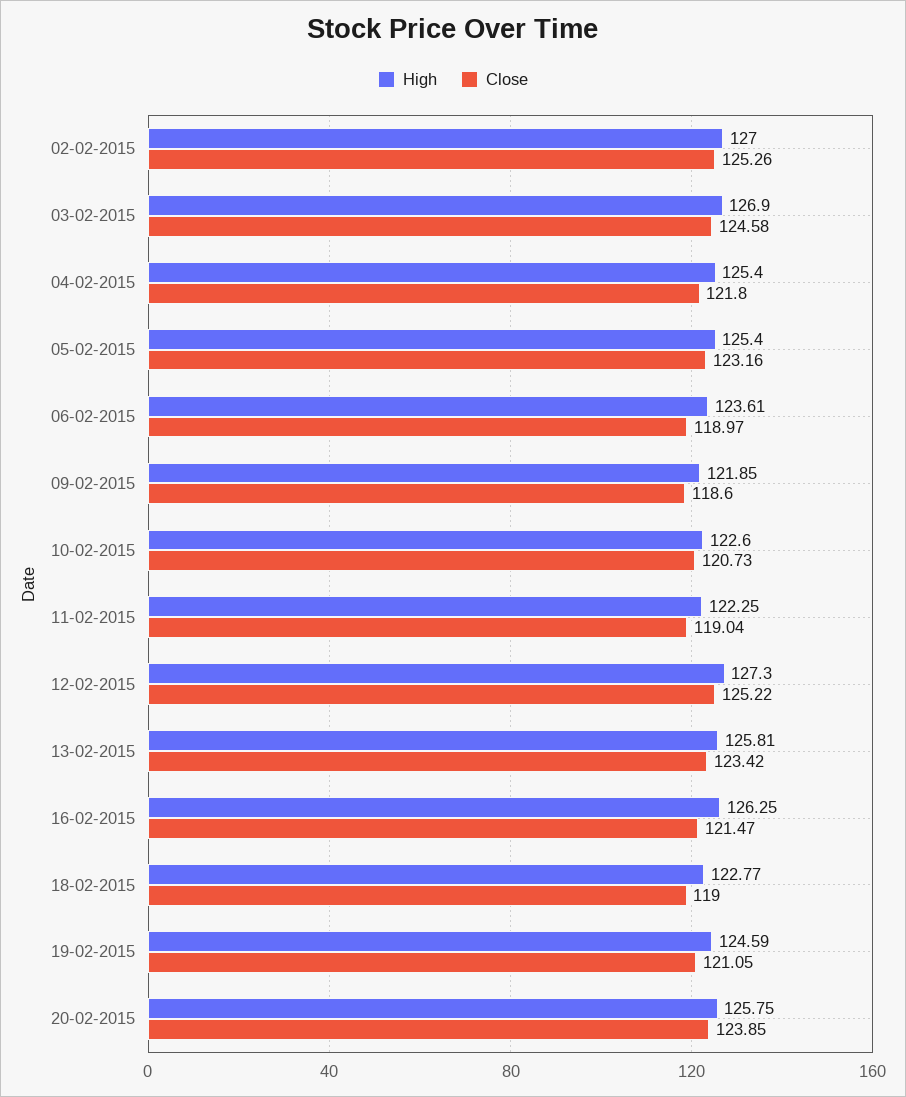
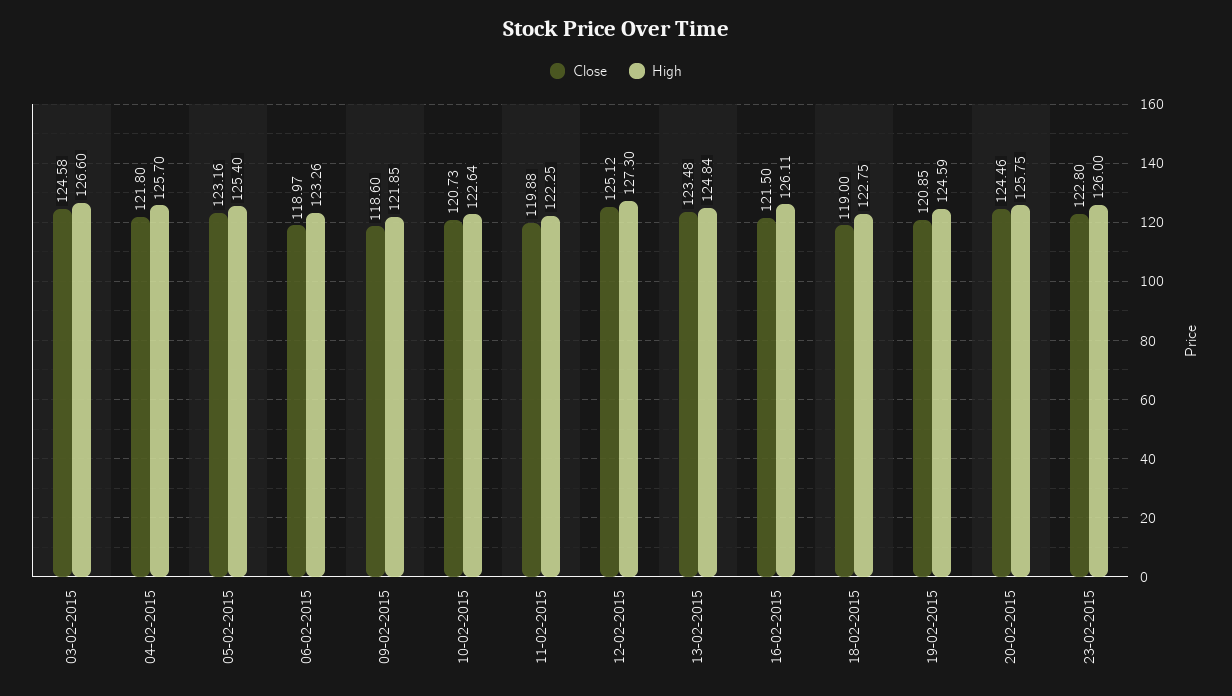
High, 02-02-2015: 127 -> none
Close, 02-02-2015: 125.26 -> none
High, 03-02-2015: 126.9 -> 126.6
High, 04-02-2015: 125.4 -> 125.7
High, 06-02-2015: 123.61 -> 123.26
High, 10-02-2015: 122.6 -> 122.64
Close, 11-02-2015: 119.04 -> 119.88
Close, 12-02-2015: 125.22 -> 125.12
High, 13-02-2015: 125.81 -> 124.84
Close, 13-02-2015: 123.42 -> 123.48
High, 16-02-2015: 126.25 -> 126.11
Close, 16-02-2015: 121.47 -> 121.5
High, 18-02-2015: 122.77 -> 122.75
Close, 19-02-2015: 121.05 -> 120.85
Close, 20-02-2015: 123.85 -> 124.46
Close, 23-02-2015: none -> 122.8
High, 23-02-2015: none -> 126

